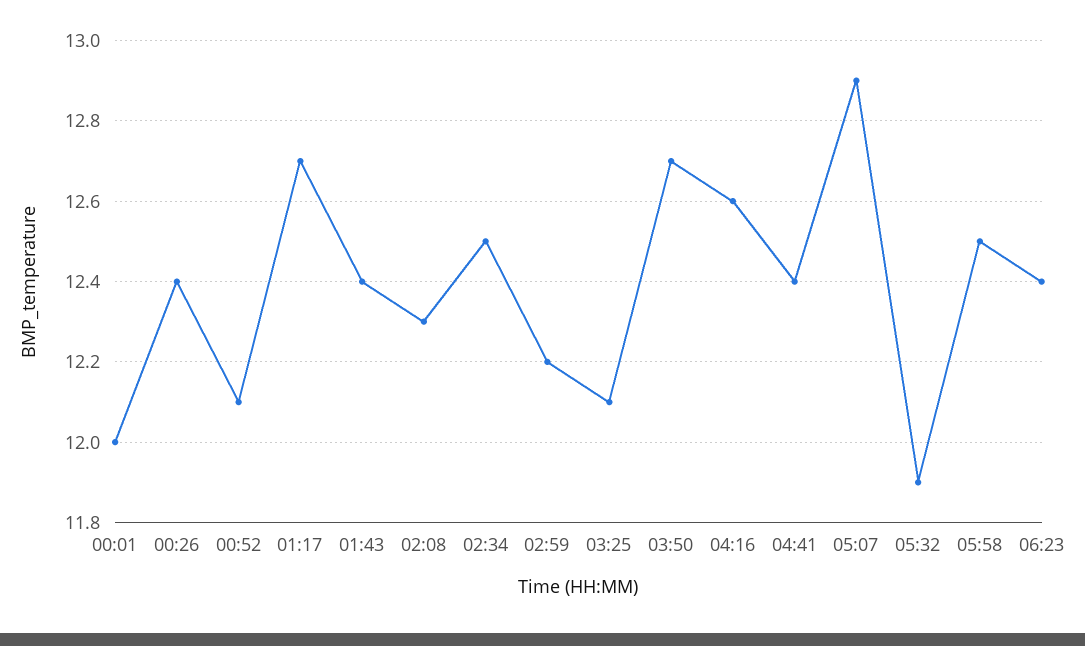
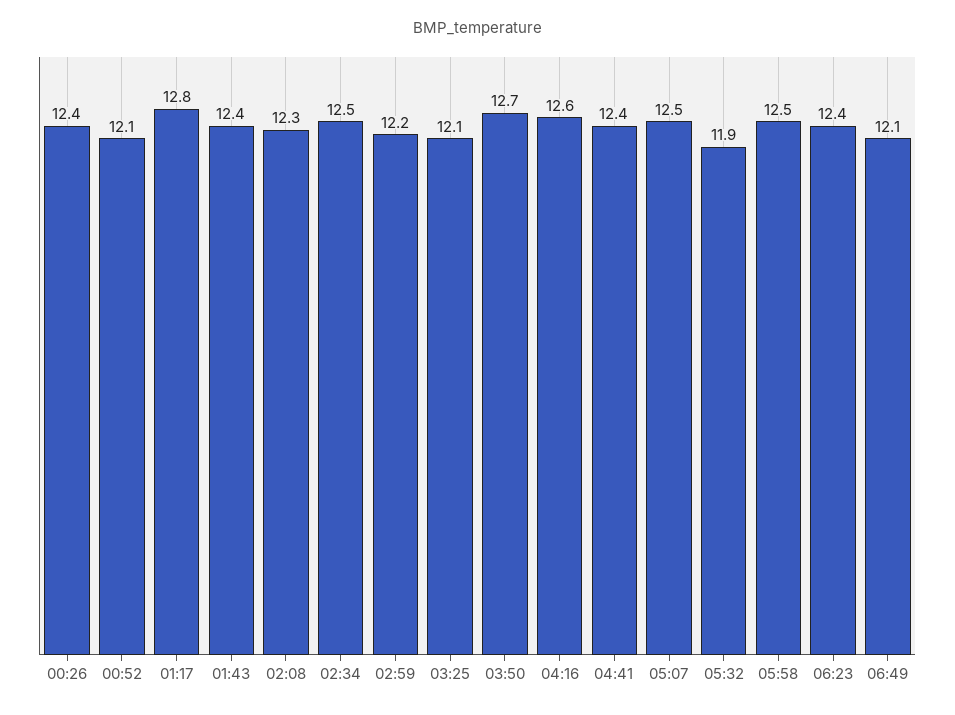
00:01: 12 -> none
01:17: 12.7 -> 12.8
05:07: 12.9 -> 12.5
06:49: none -> 12.1

